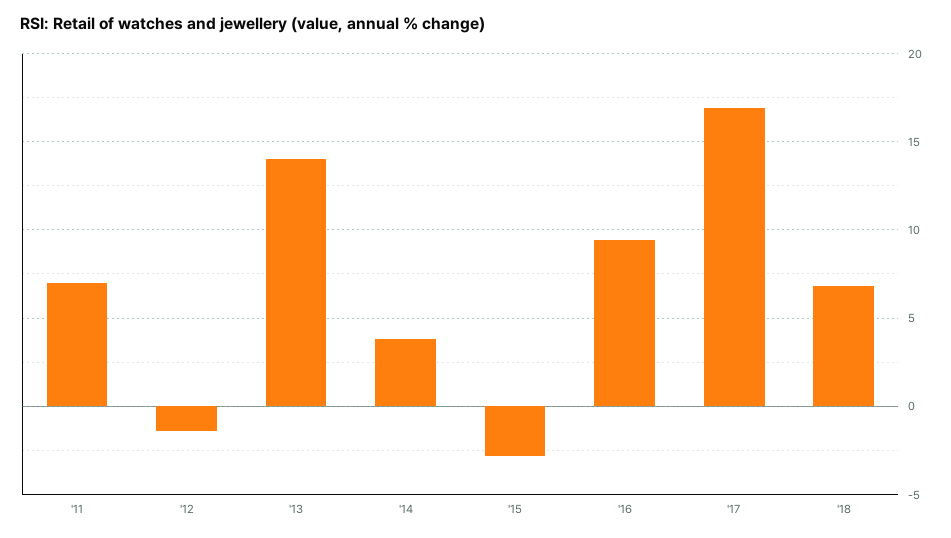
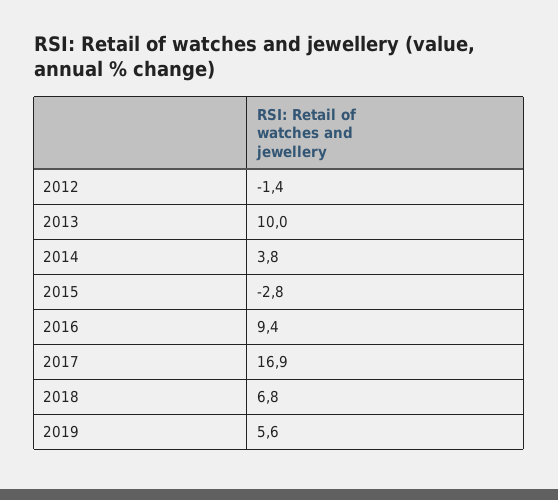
'11: 7 -> none
'13: 14 -> 10
2019: none -> 5.6

